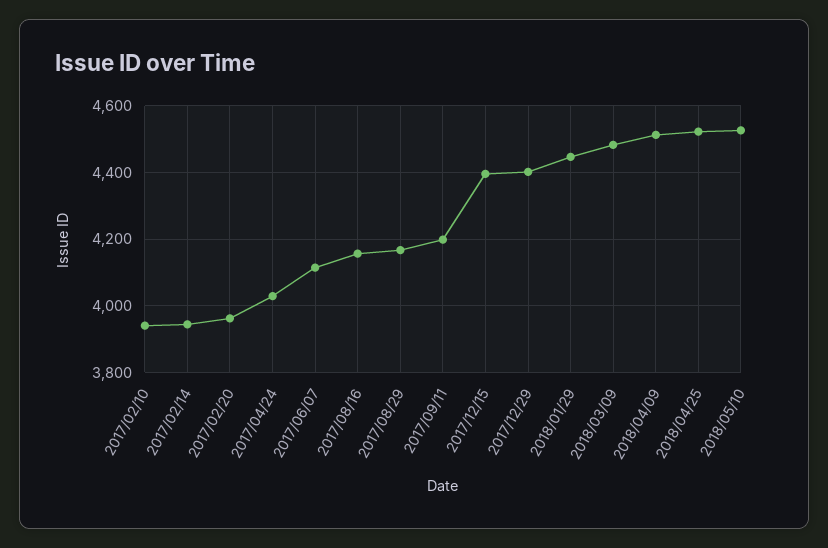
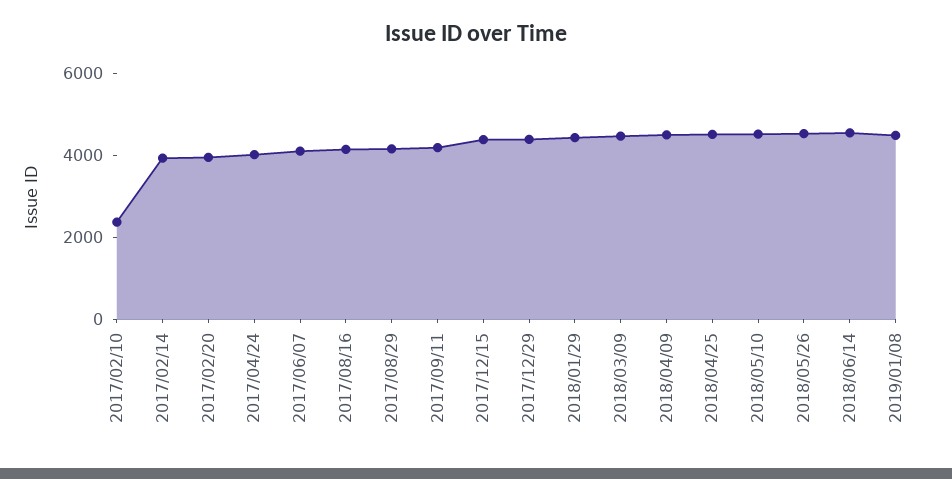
2017/02/10: 3940 -> 2500
2018/05/26: none -> 4500
2018/06/14: none -> 4500
2019/01/08: none -> 4500

